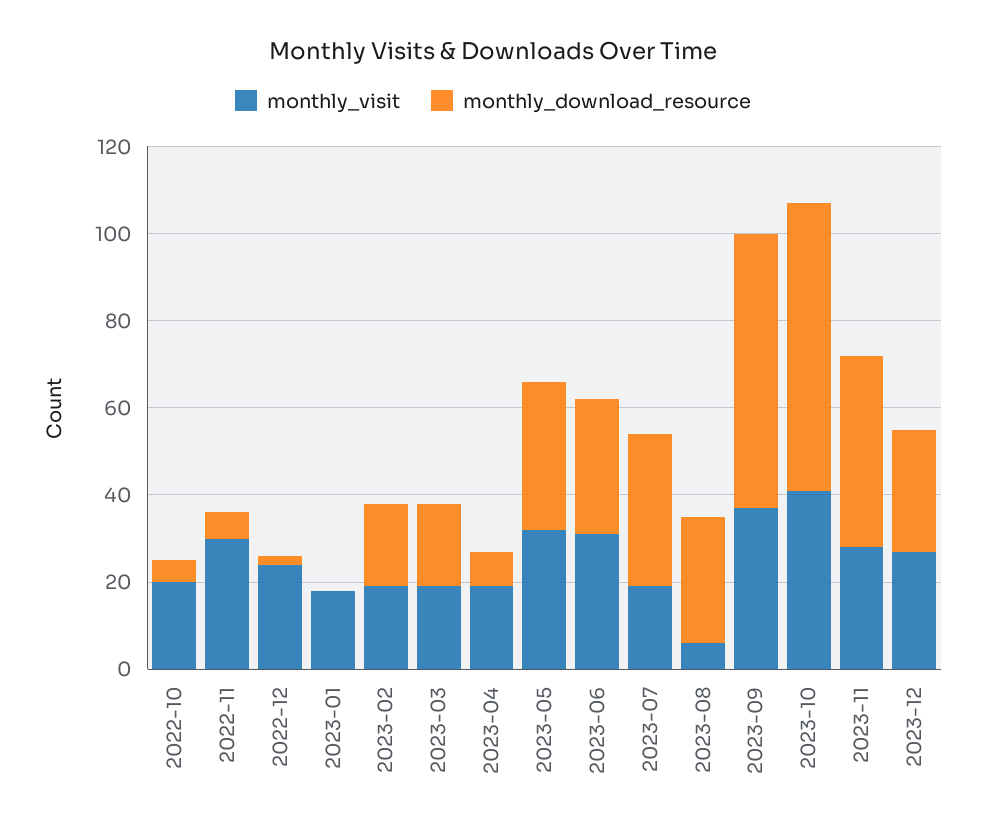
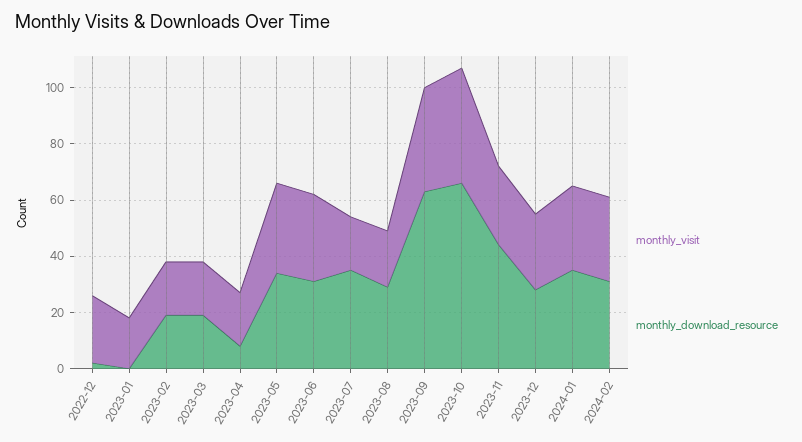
monthly_visit, 2022-10: 20 -> none
monthly_download_resource, 2022-10: 5 -> none
monthly_visit, 2022-11: 30 -> none
monthly_download_resource, 2022-11: 5 -> none
monthly_visit, 2023-08: 5 -> 20
monthly_visit, 2024-01: none -> 30
monthly_download_resource, 2024-01: none -> 35
monthly_visit, 2024-02: none -> 30
monthly_download_resource, 2024-02: none -> 30

